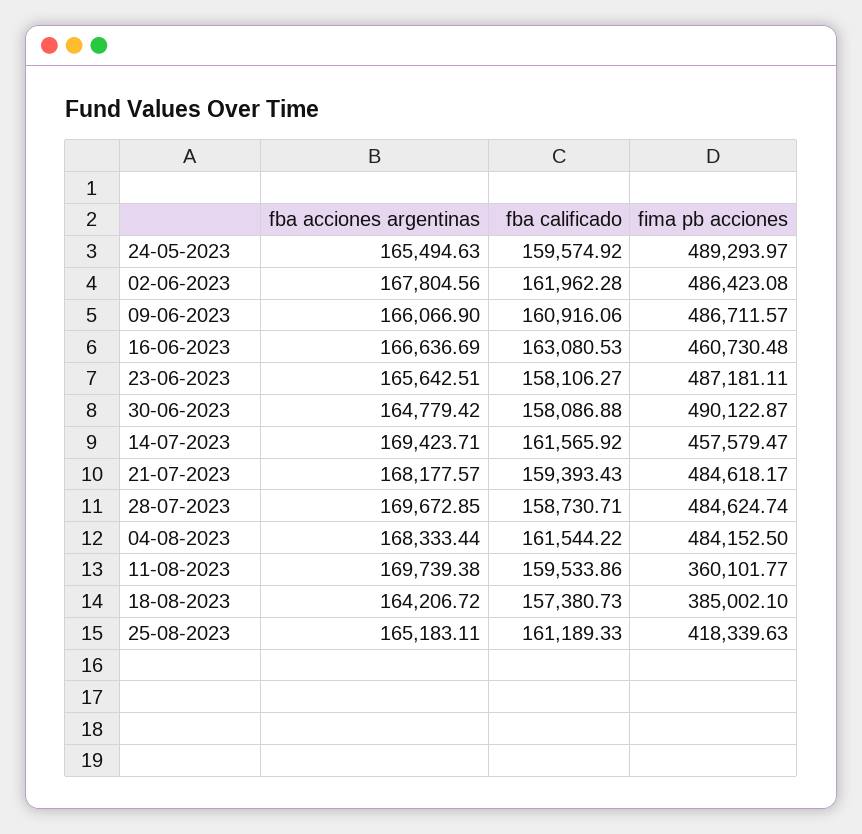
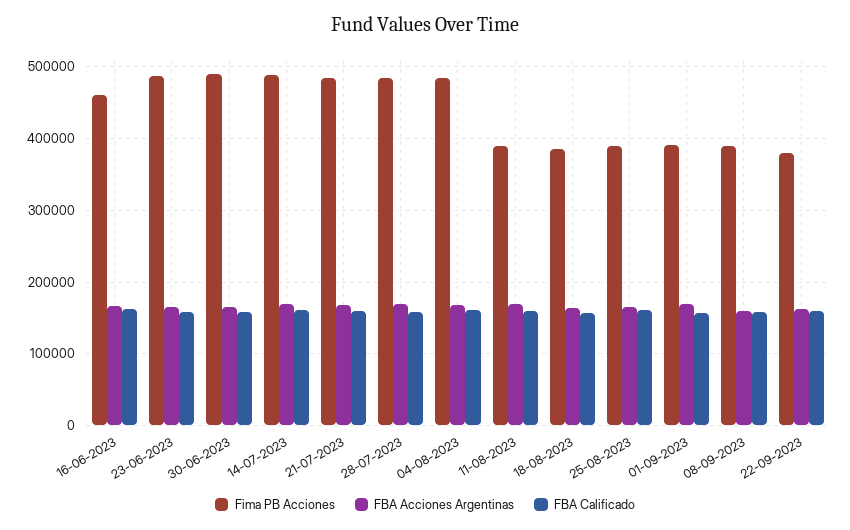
fba acciones argentinas, 24-05-2023: 165494.63 -> none
fba calificado, 24-05-2023: 159574.92 -> none
fima pb acciones, 24-05-2023: 489293.97 -> none
fba acciones argentinas, 02-06-2023: 167804.56 -> none
fba calificado, 02-06-2023: 161962.28 -> none
fima pb acciones, 02-06-2023: 486423.08 -> none
fba acciones argentinas, 09-06-2023: 166066.9 -> none
fba calificado, 09-06-2023: 160916.06 -> none
fima pb acciones, 09-06-2023: 486711.57 -> none
fima pb acciones, 14-07-2023: 457579.47 -> 490000
fima pb acciones, 11-08-2023: 360101.77 -> 390000
fima pb acciones, 25-08-2023: 418339.63 -> 390000
fima pb acciones, 01-09-2023: none -> 390000
fba acciones argentinas, 01-09-2023: none -> 170000
fba calificado, 01-09-2023: none -> 160000
fima pb acciones, 08-09-2023: none -> 390000
fba acciones argentinas, 08-09-2023: none -> 160000
fba calificado, 08-09-2023: none -> 160000
fima pb acciones, 22-09-2023: none -> 380000
fba acciones argentinas, 22-09-2023: none -> 160000
fba calificado, 22-09-2023: none -> 160000

